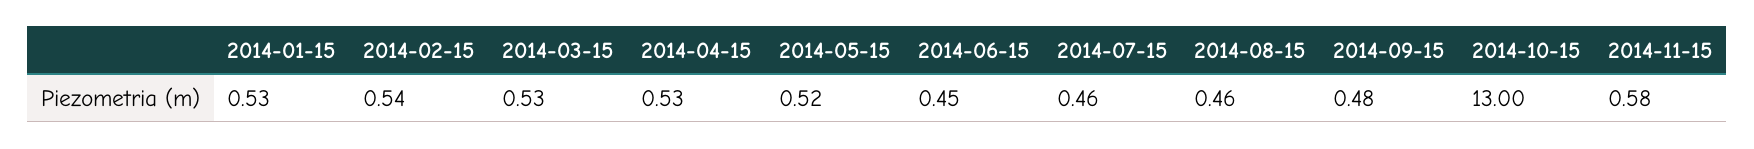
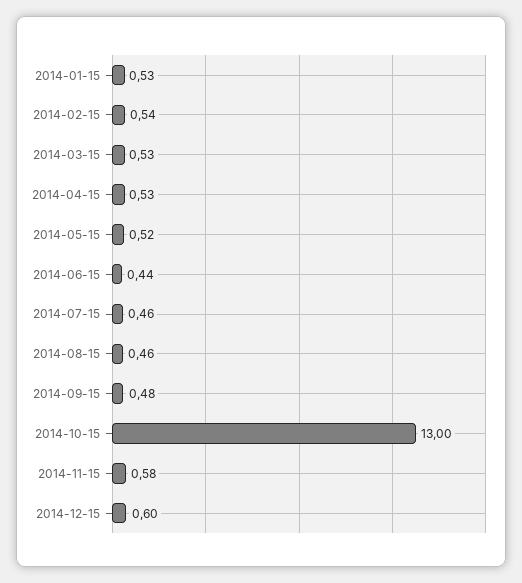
2014-06-15: 0.45 -> 0.44
2014-12-15: none -> 0.6

